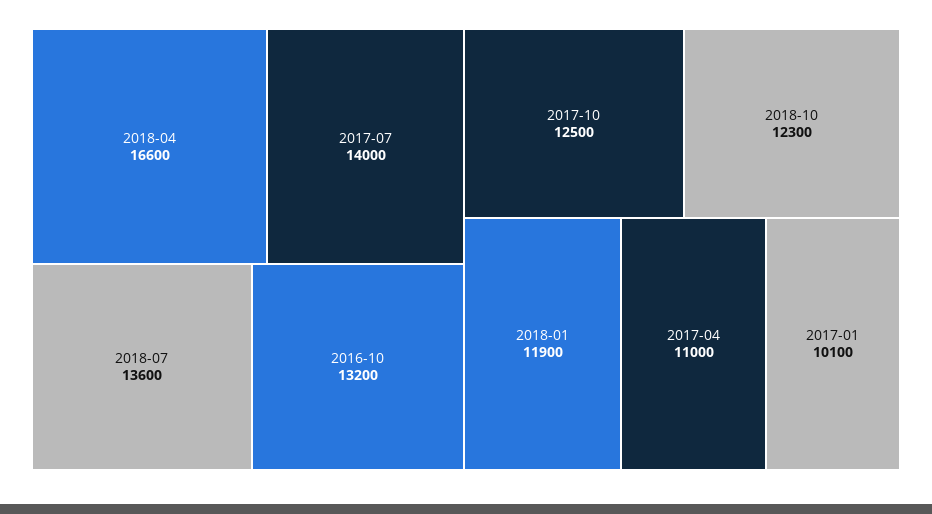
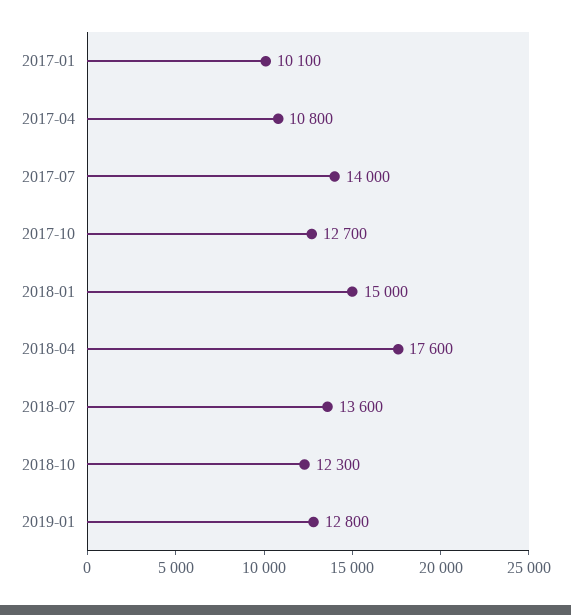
2018-04: 16600 -> 17600
2016-10: 13200 -> none
2017-10: 12500 -> 12700
2018-01: 11900 -> 15000
2017-04: 11000 -> 10800
2019-01: none -> 12800

